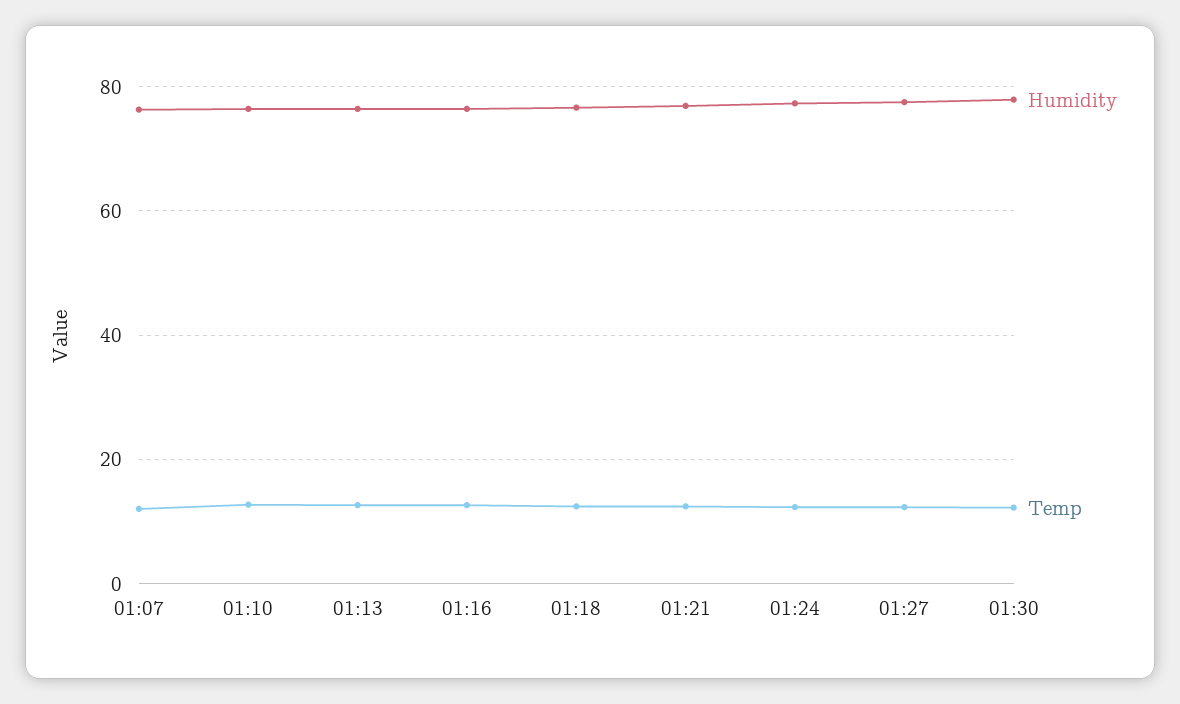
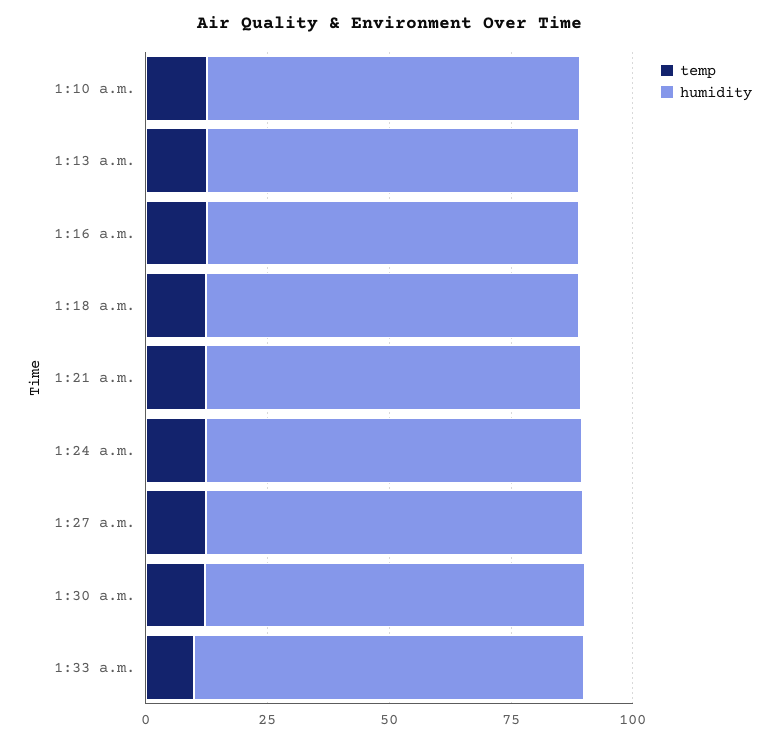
Humidity, 01:07: 76 -> none
Temp, 01:07: 12 -> none
Temp, 1:33 a.m.: none -> 10
Humidity, 1:33 a.m.: none -> 80

